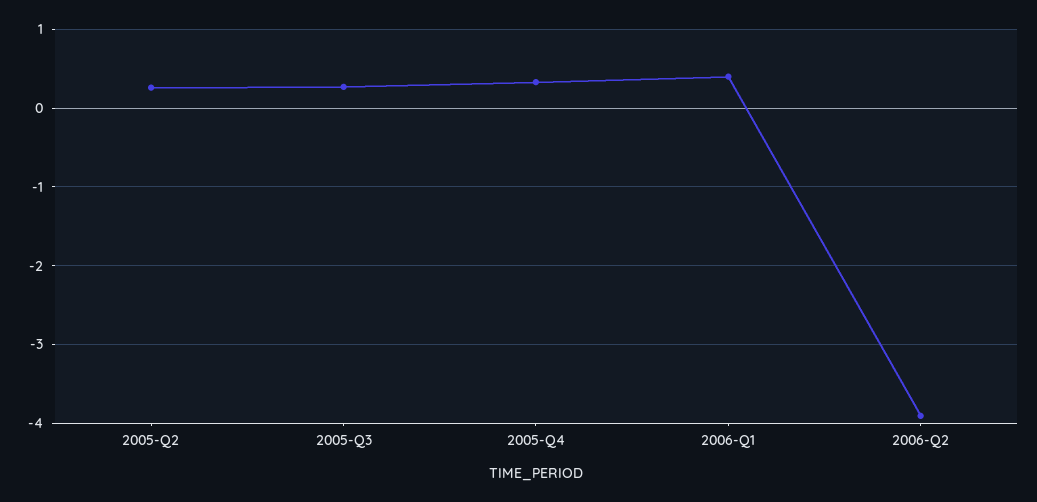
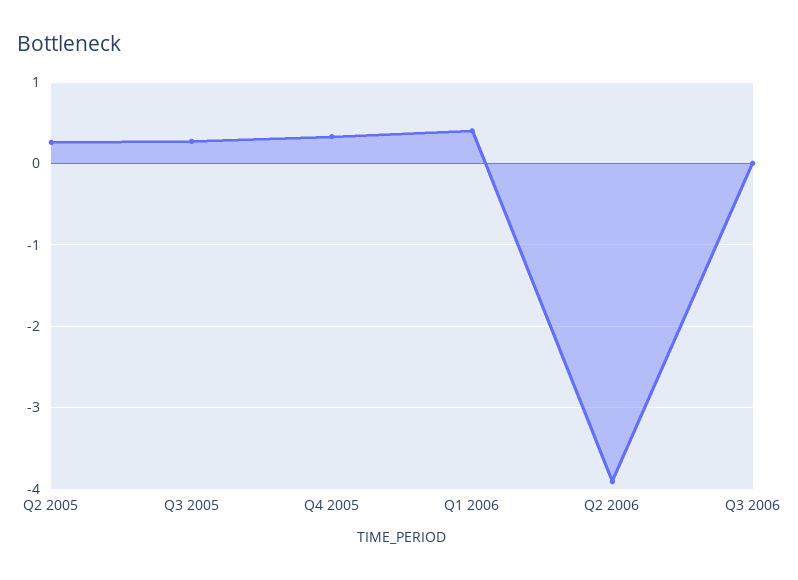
Q3 2006: none -> 0

